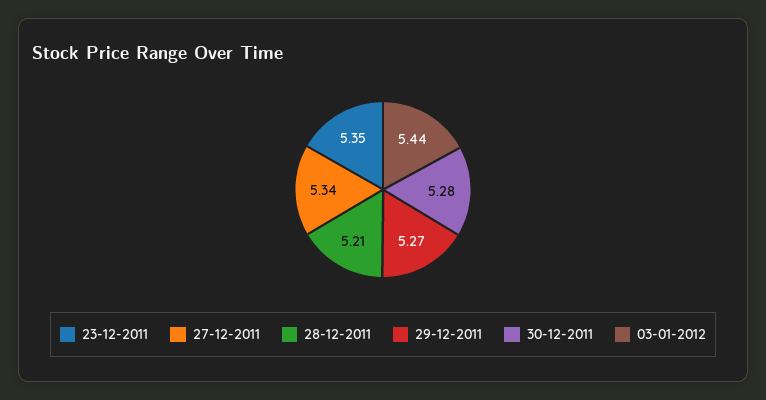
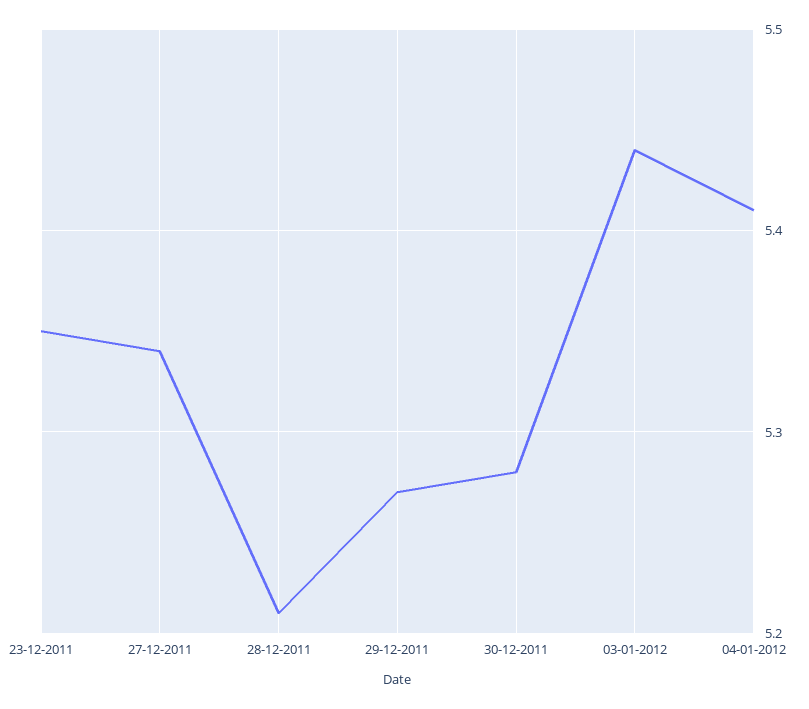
04-01-2012: none -> 5.41

